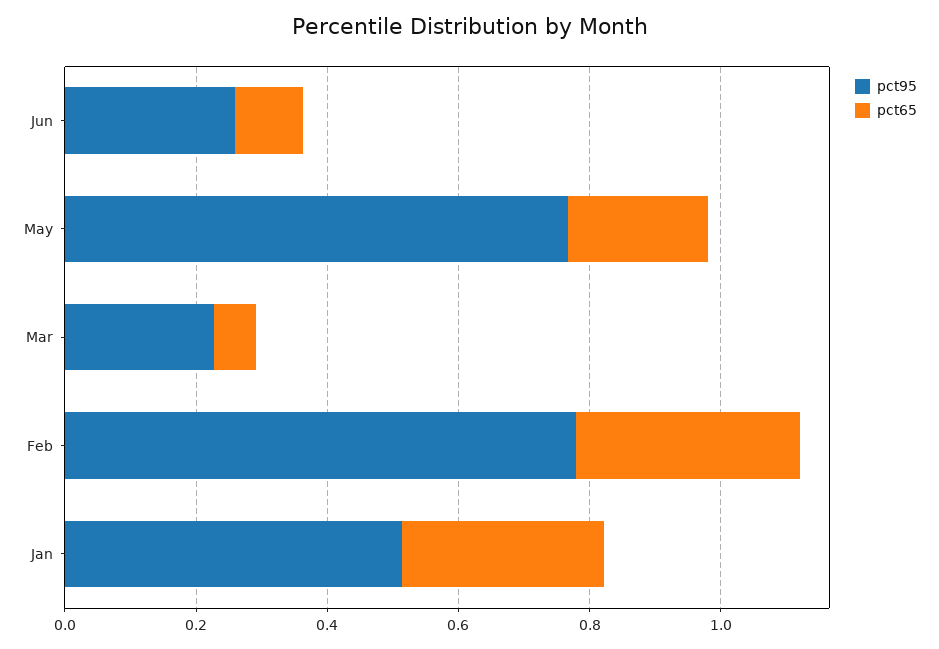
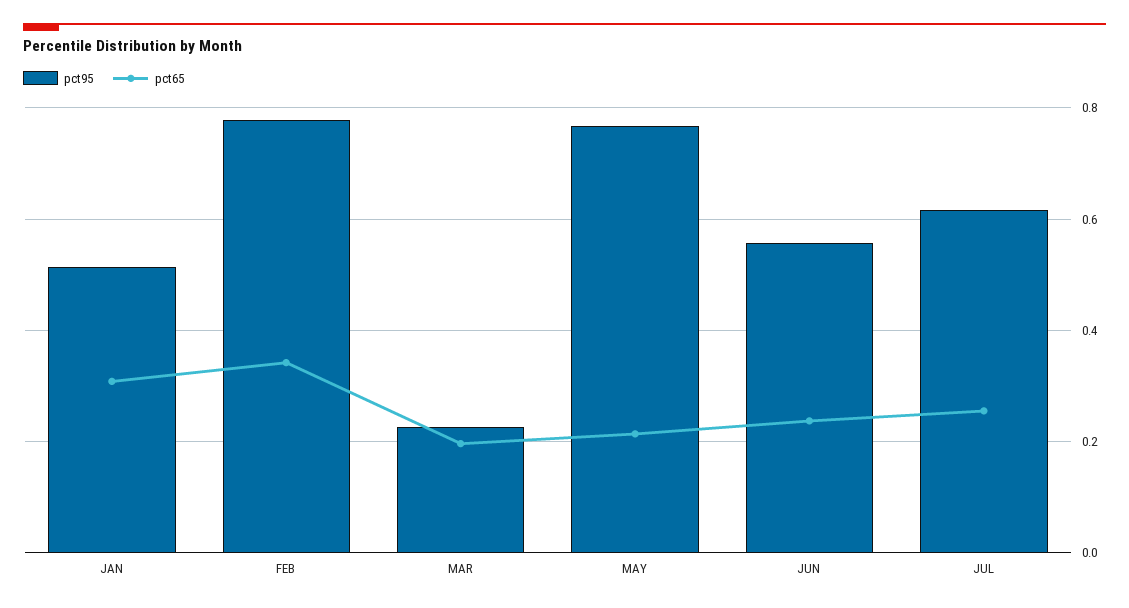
pct95, Jun: 0.25 -> 0.56
pct65, Jun: 0.1 -> 0.24
pct65, Mar: 0.05 -> 0.2
pct95, JUL: none -> 0.62
pct65, JUL: none -> 0.26

